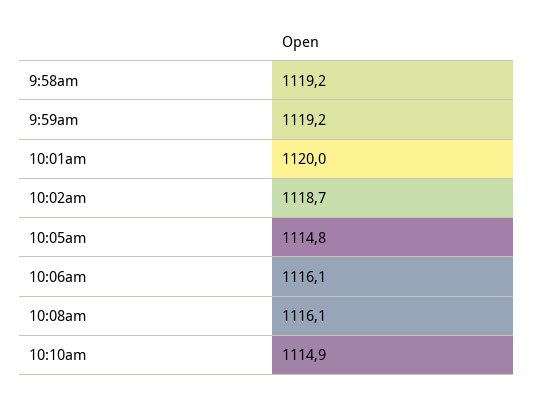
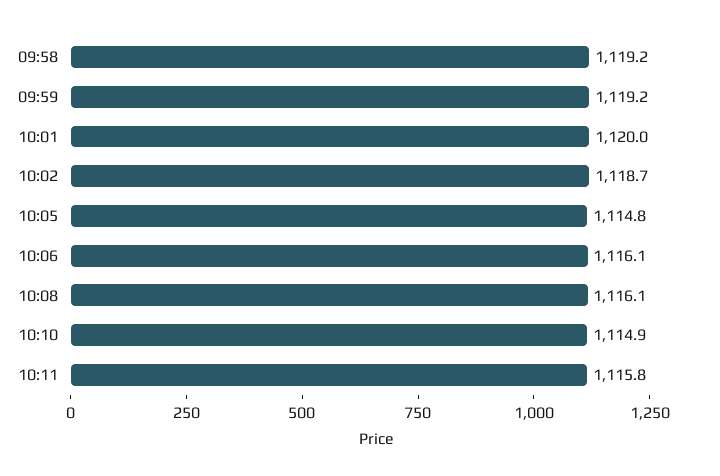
10:11: none -> 1115.8

